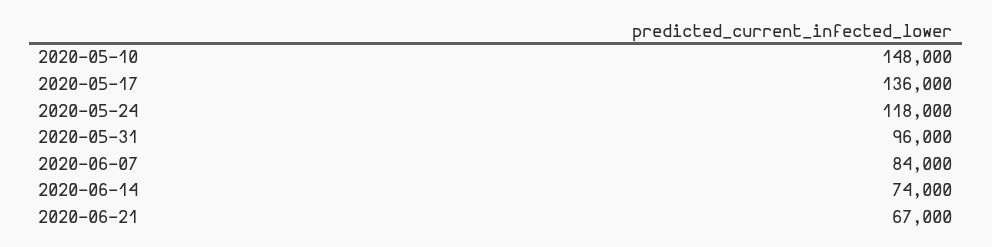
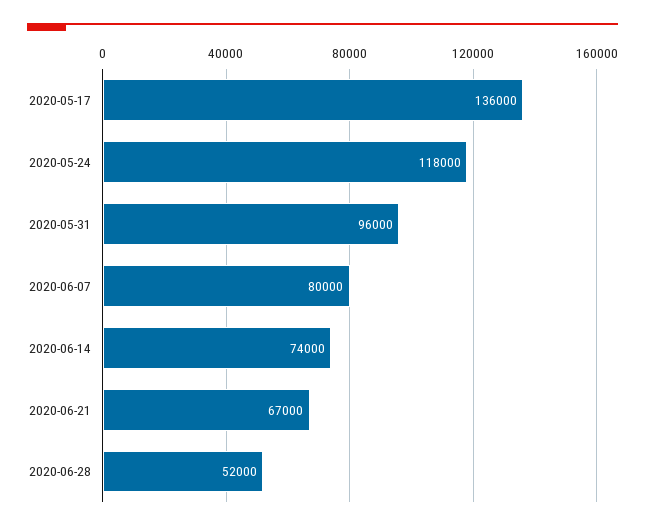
2020-05-10: 148000 -> none
2020-06-07: 84000 -> 80000
2020-06-28: none -> 52000

